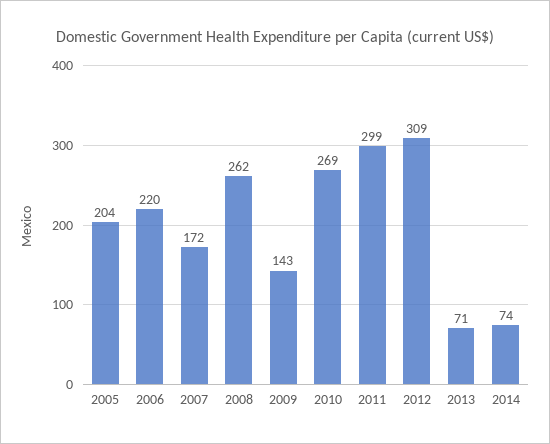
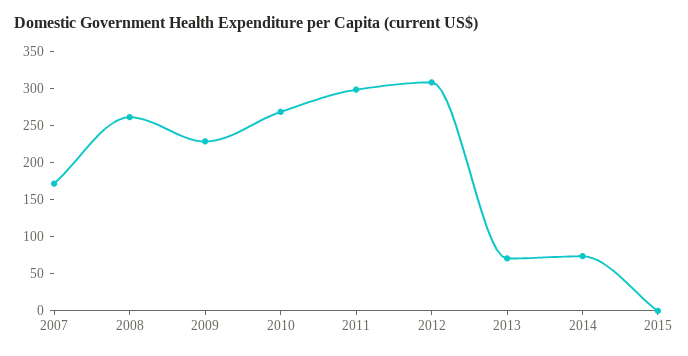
2005: 204 -> none
2006: 220 -> none
2009: 143 -> 225
2015: none -> 0

